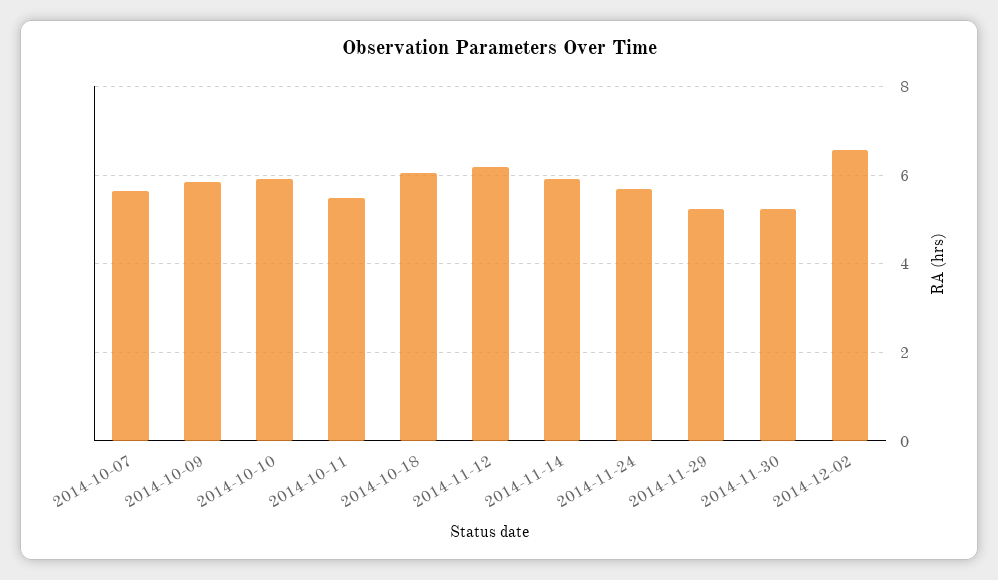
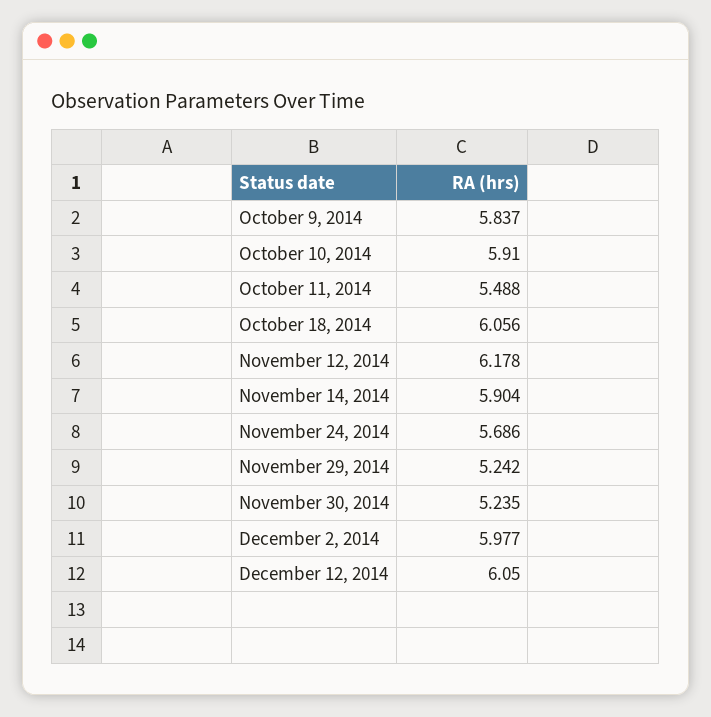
2014-10-07: 5.6 -> none
2014-12-02: 6.6 -> 5.977
December 12, 2014: none -> 6.05

